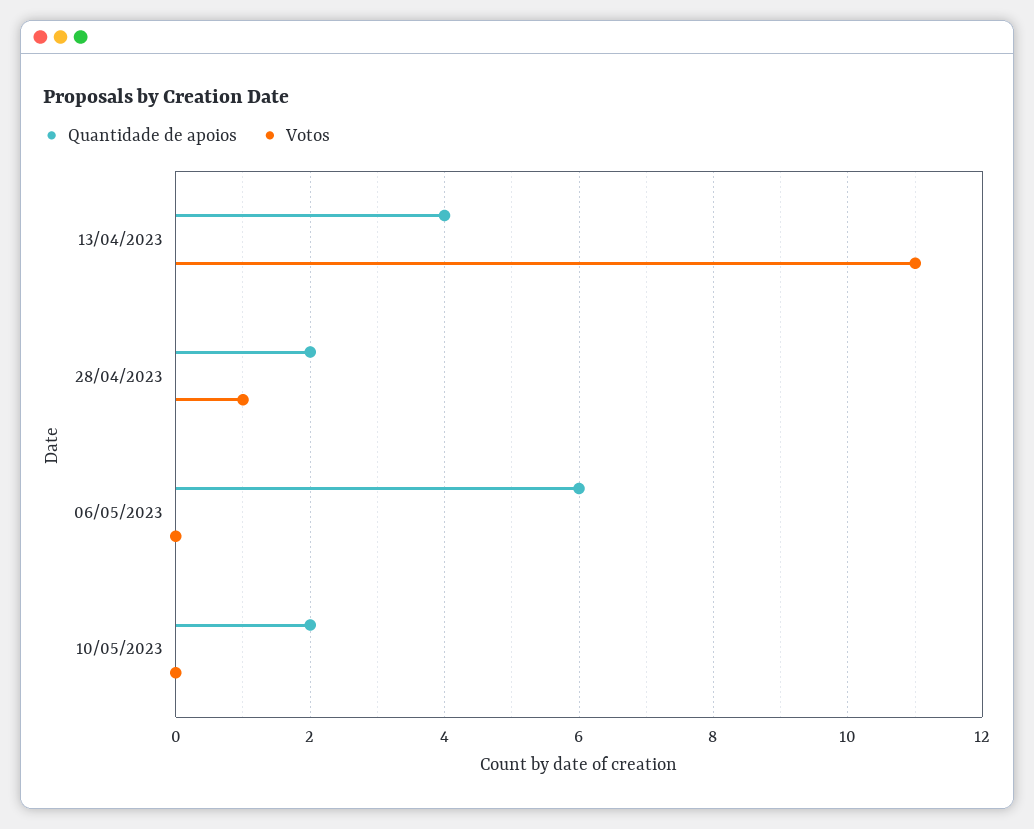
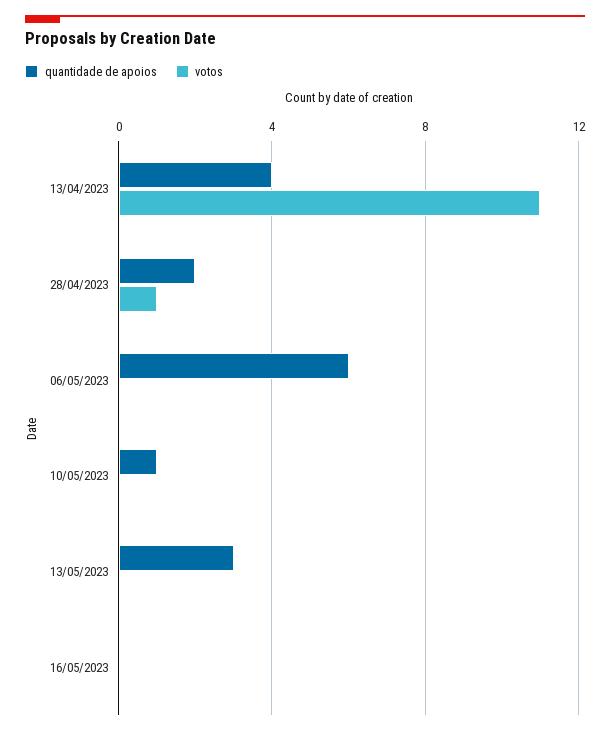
Quantidade de apoios, 10/05/2023: 2 -> 1
Quantidade de apoios, 13/05/2023: none -> 3
Votos, 13/05/2023: none -> 0
Quantidade de apoios, 16/05/2023: none -> 0
Votos, 16/05/2023: none -> 0

